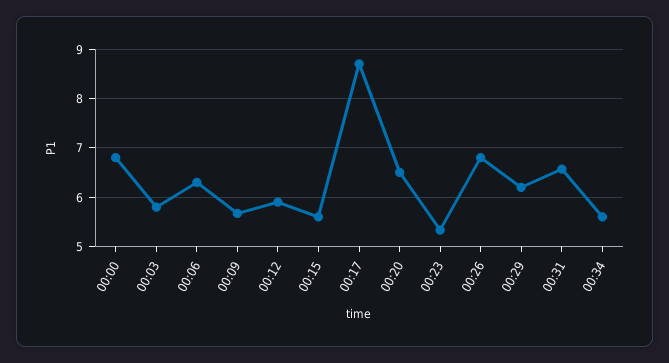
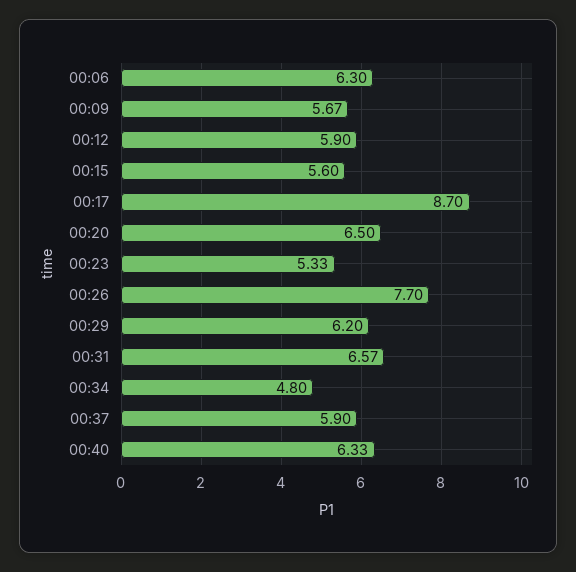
00:00: 6.8 -> none
00:03: 5.8 -> none
00:26: 6.8 -> 7.7
00:34: 5.6 -> 4.8
00:37: none -> 5.9
00:40: none -> 6.33

